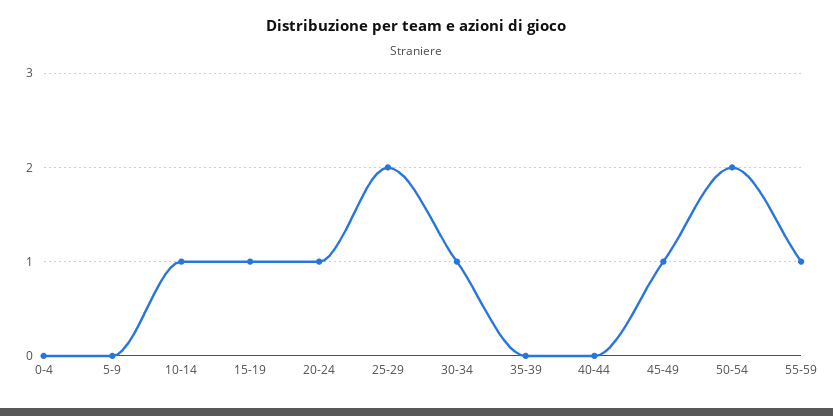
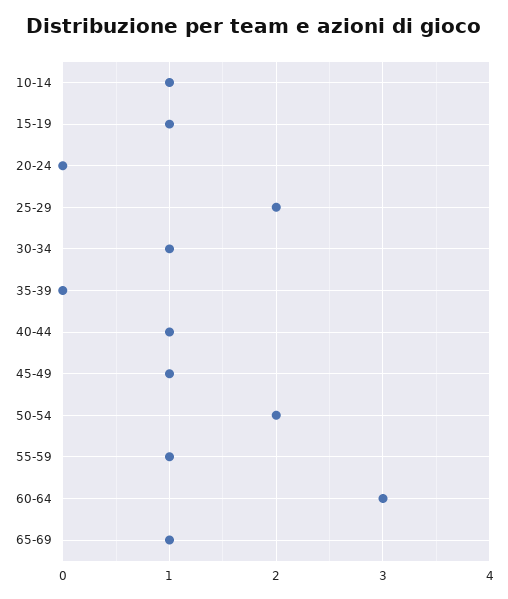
0-4: 0 -> none
5-9: 0 -> none
20-24: 1 -> 0
40-44: 0 -> 1
60-64: none -> 3
65-69: none -> 1

